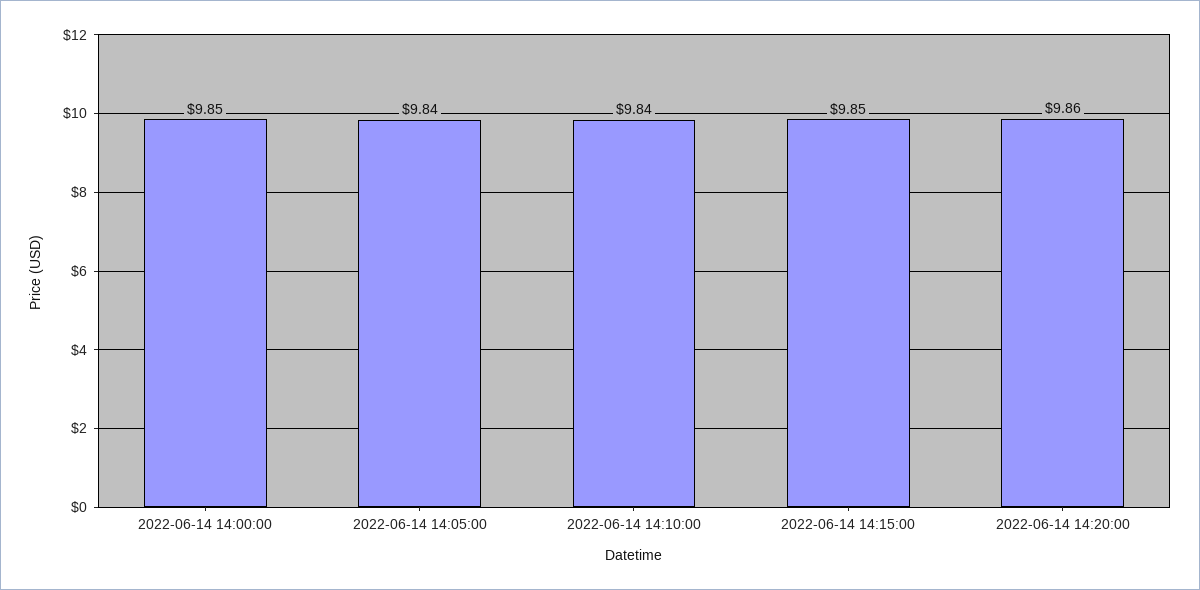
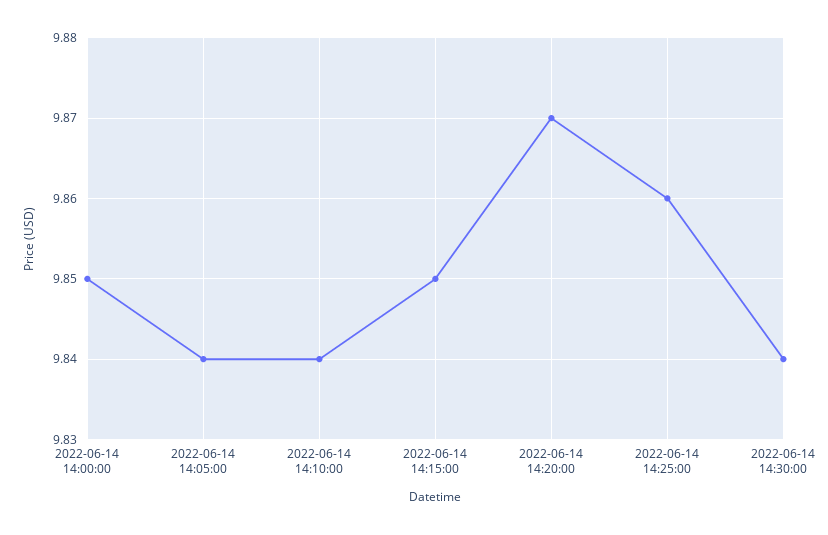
2022-06-14 14:20:00: 9.86 -> 9.87
2022-06-14 14:25:00: none -> 9.86
2022-06-14 14:30:00: none -> 9.84

